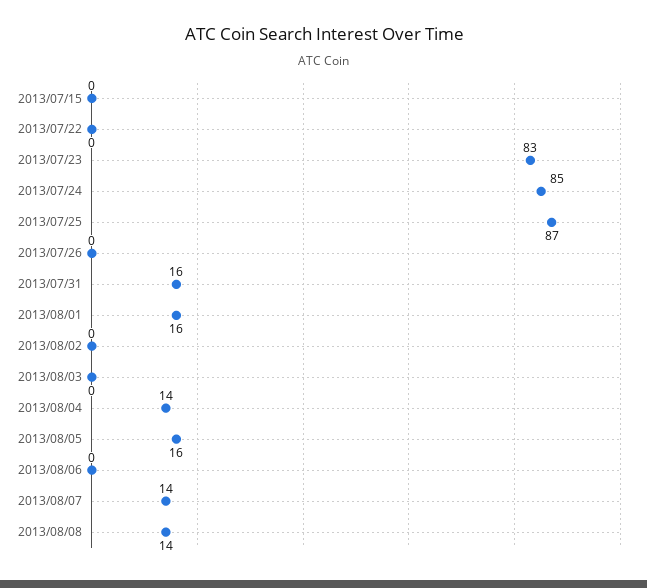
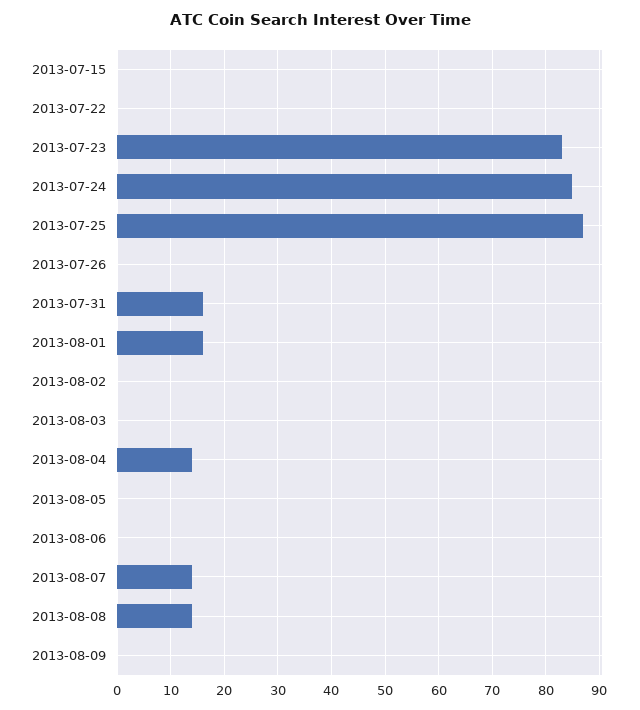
2013/08/05: 16 -> 0
2013-08-09: none -> 0

